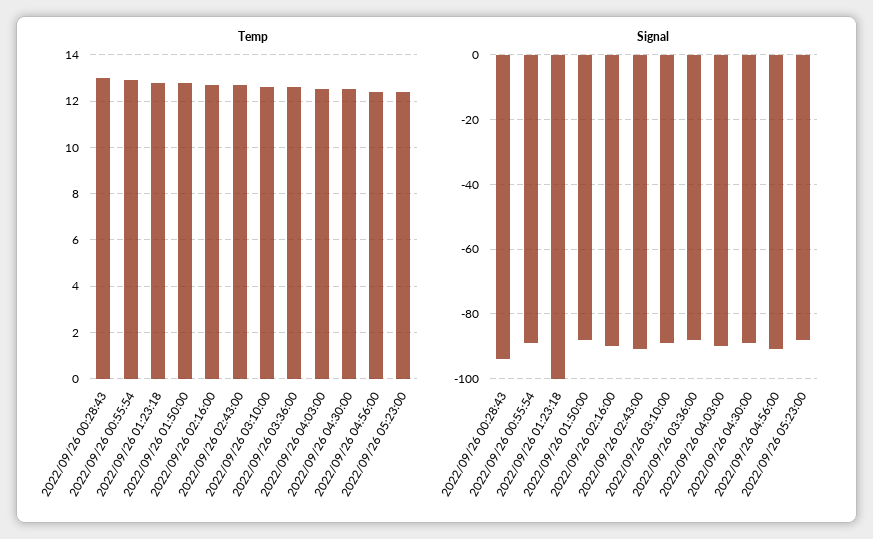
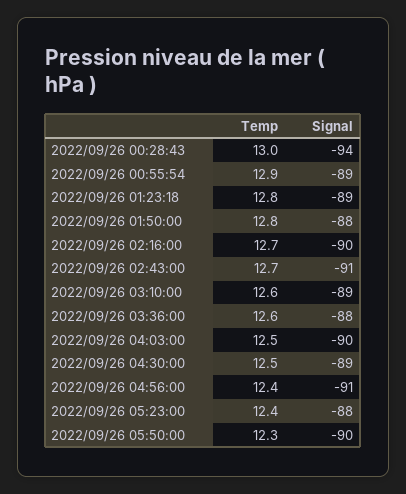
Signal, 2022/09/26 01:23:18: -100 -> -89
Temp, 2022/09/26 05:50:00: none -> 12.3
Signal, 2022/09/26 05:50:00: none -> -90

